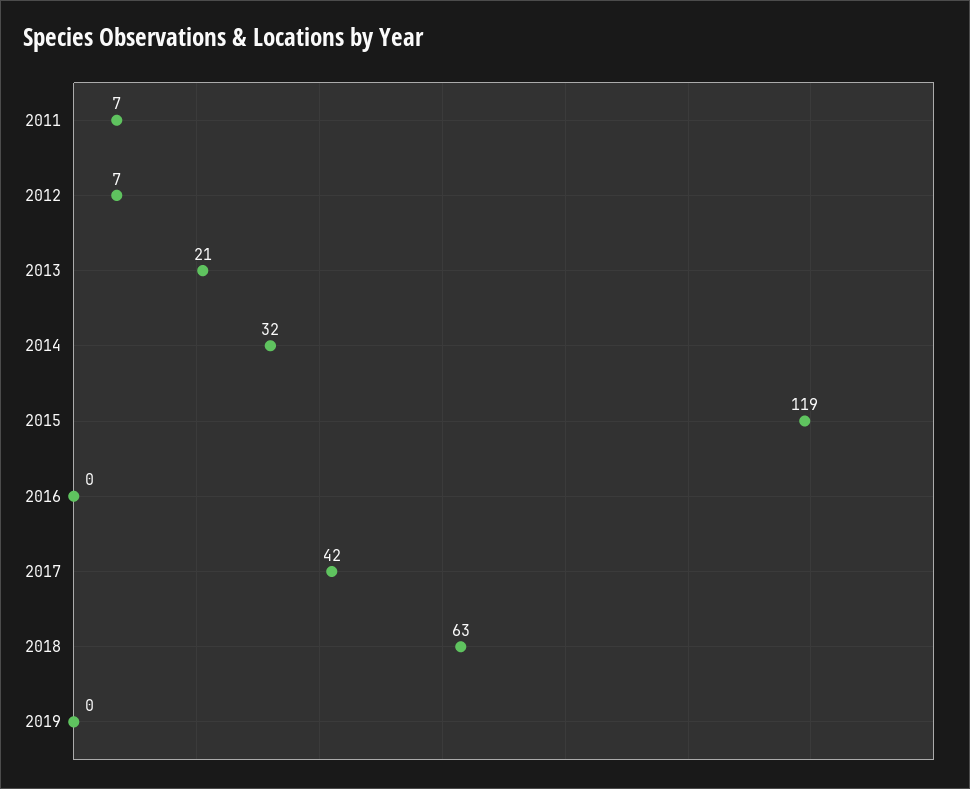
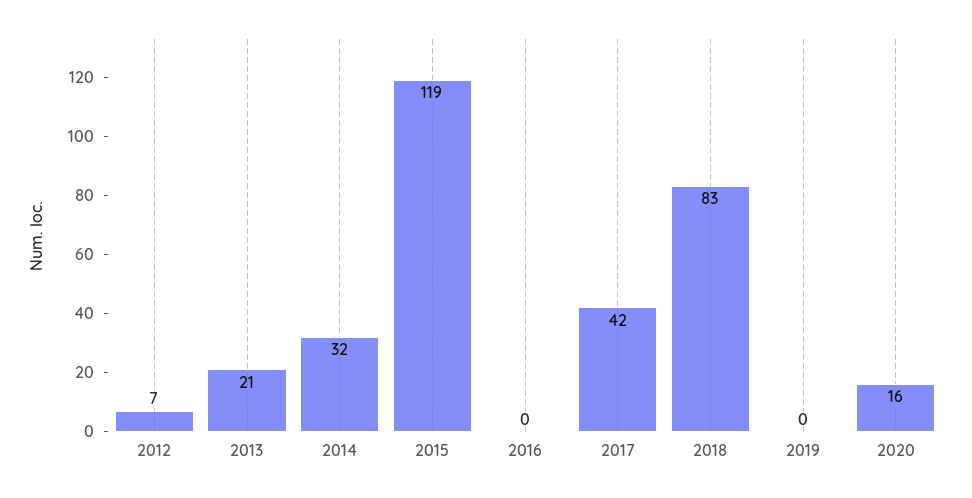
2011: 7 -> none
2018: 63 -> 83
2020: none -> 16

